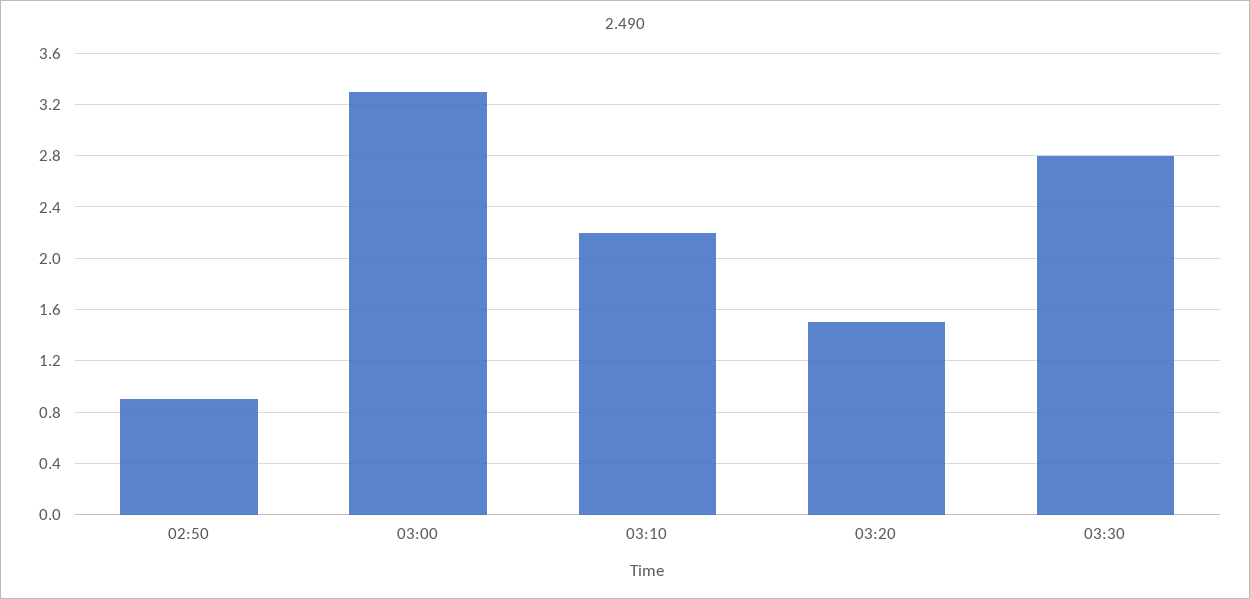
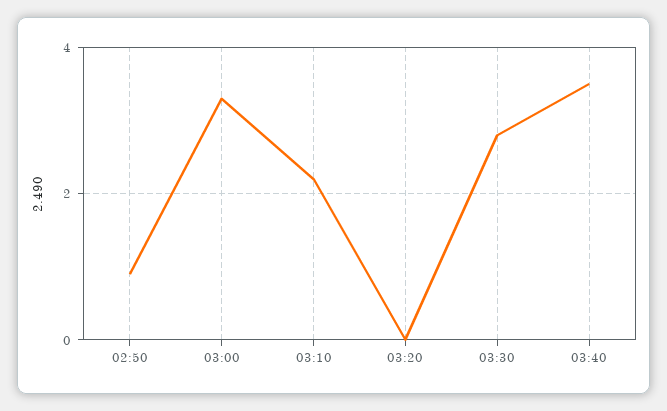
03:20: 1.5 -> 0
03:40: none -> 3.5

